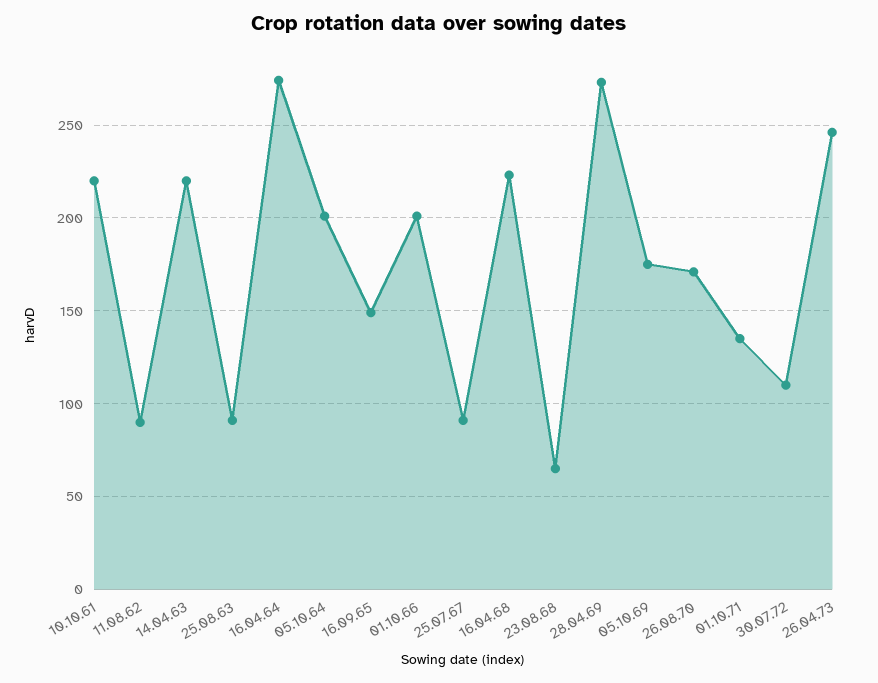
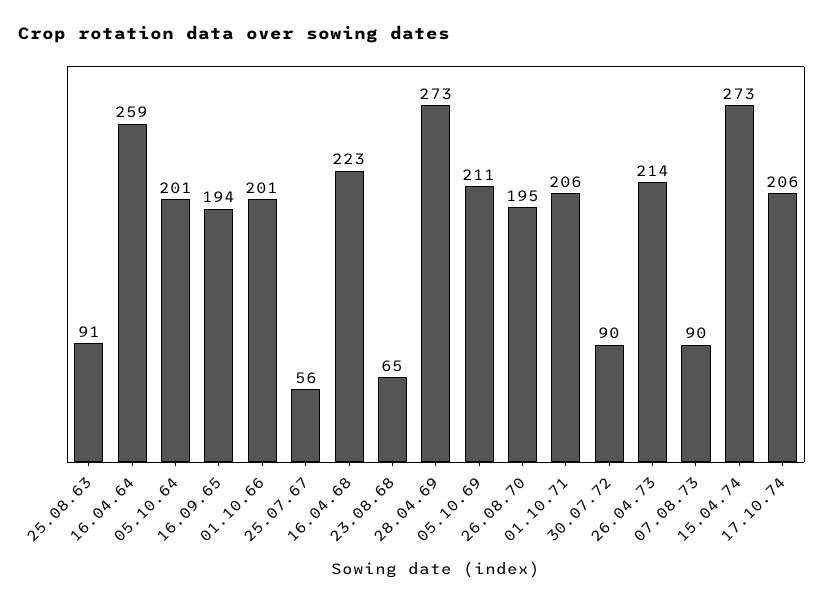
10.10.61: 220 -> none
11.08.62: 90 -> none
14.04.63: 220 -> none
16.04.64: 275 -> 259
16.09.65: 150 -> 194
25.07.67: 90 -> 56
05.10.69: 175 -> 211
26.08.70: 170 -> 195
01.10.71: 135 -> 206
30.07.72: 110 -> 90
26.04.73: 245 -> 214
07.08.73: none -> 90
15.04.74: none -> 273
17.10.74: none -> 206

